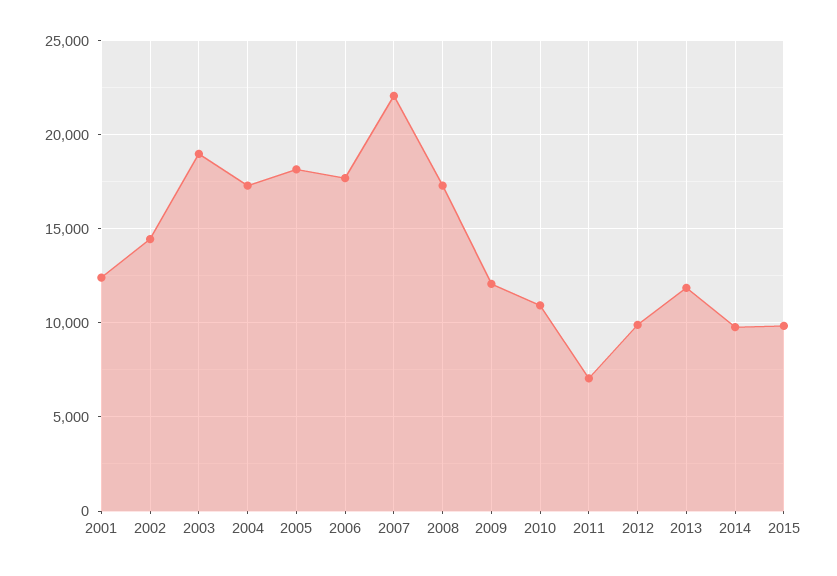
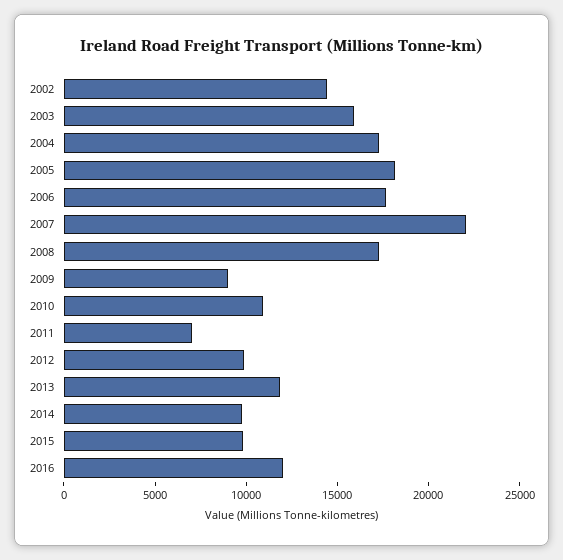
2001: 12500 -> none
2003: 19000 -> 16000
2009: 12000 -> 9000
2016: none -> 12000

